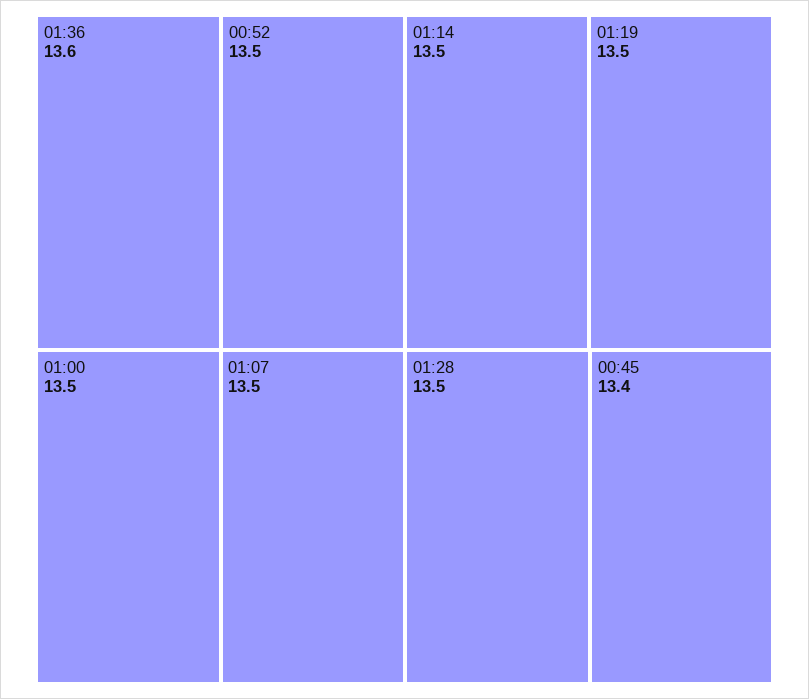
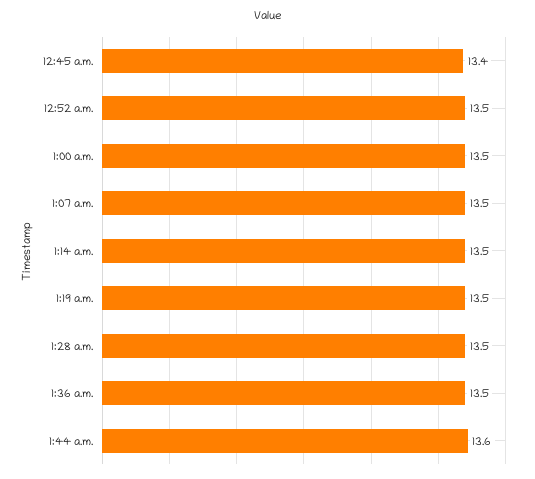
01:36: 13.6 -> 13.5
1:44 a.m.: none -> 13.6

